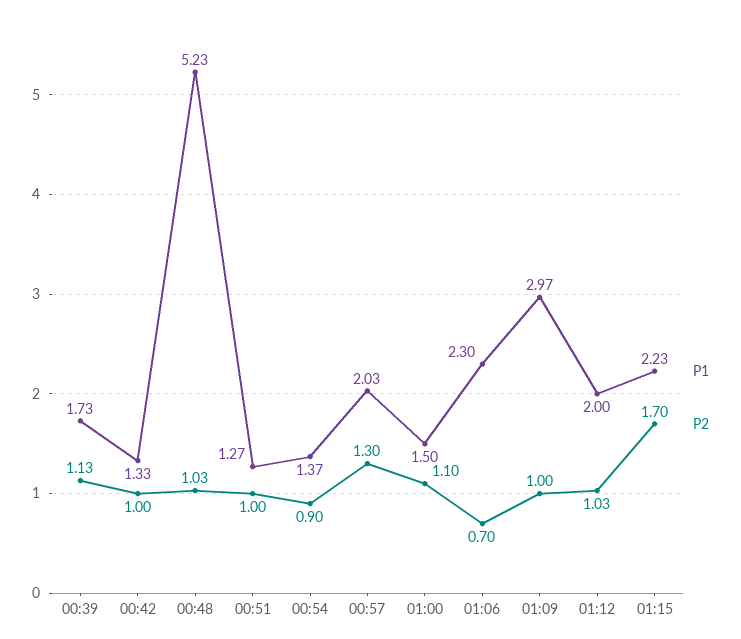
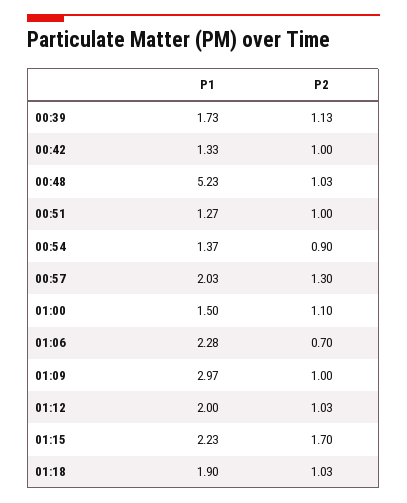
P1, 01:06: 2.3 -> 2.28
P1, 01:18: none -> 1.9
P2, 01:18: none -> 1.03

